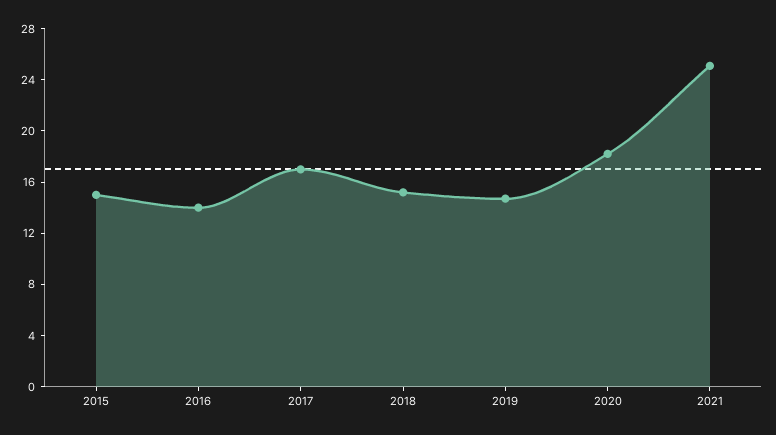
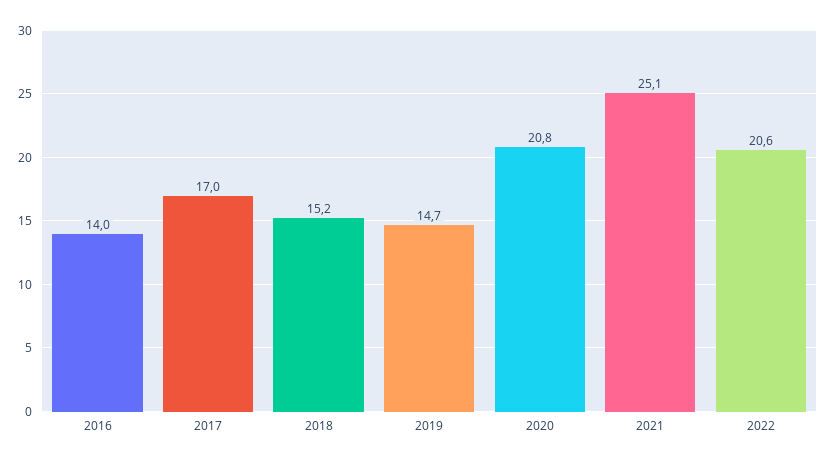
2015: 15 -> none
2020: 18 -> 20.8
2022: none -> 20.6

